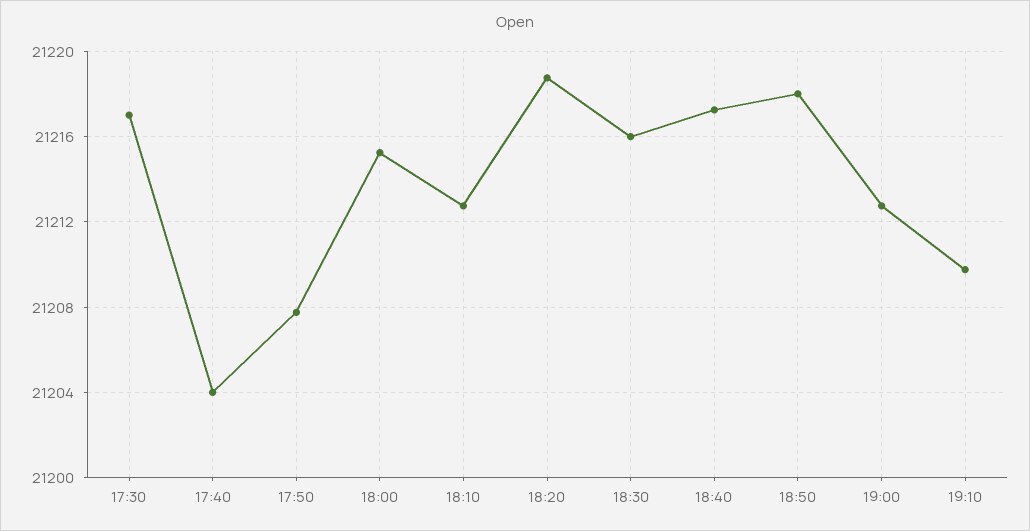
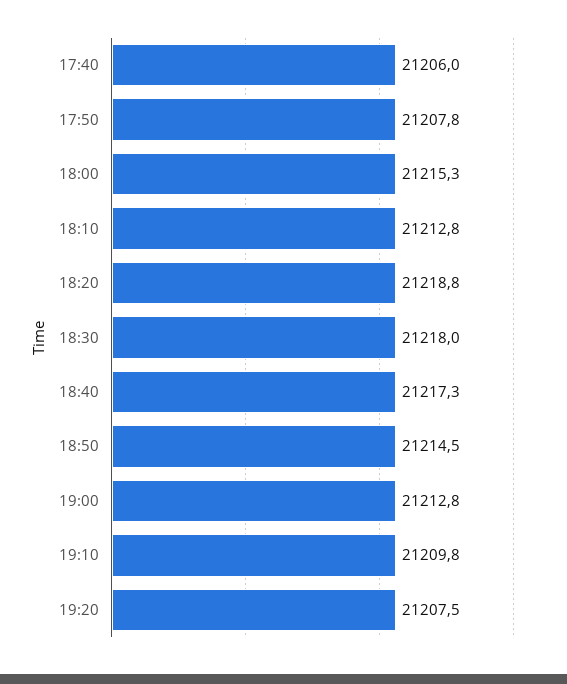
17:30: 21217 -> none
17:40: 21204 -> 21206
18:30: 21216 -> 21218
18:50: 21218 -> 21214.5
19:20: none -> 21207.5

